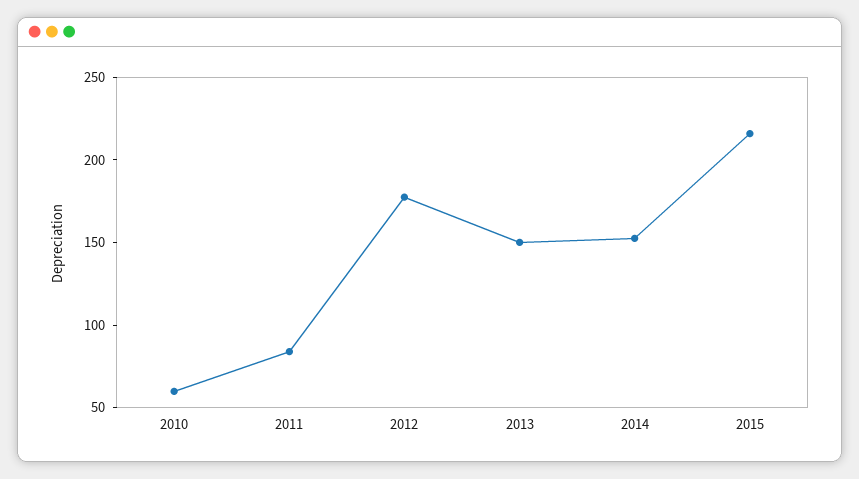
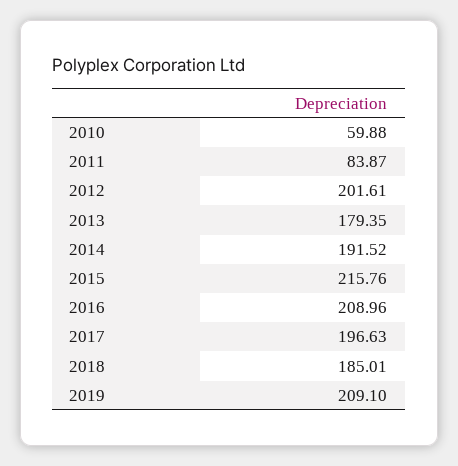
2012: 180 -> 201.61
2013: 150 -> 179.35
2014: 150 -> 191.52
2016: none -> 208.96
2017: none -> 196.63
2018: none -> 185.01
2019: none -> 209.1

